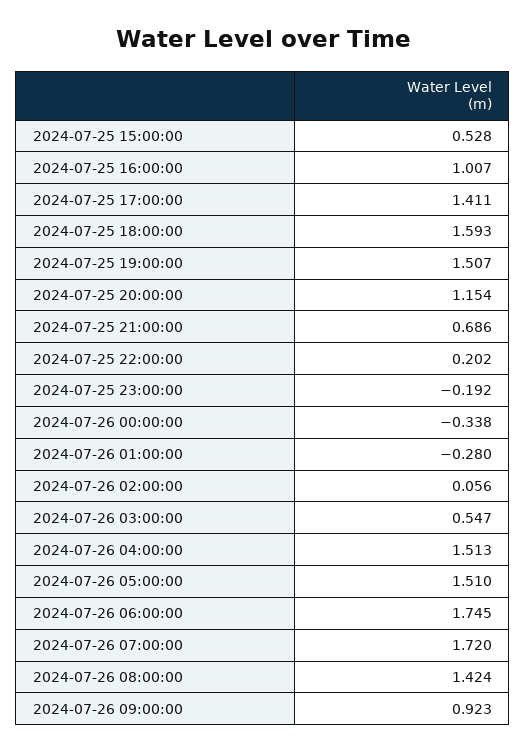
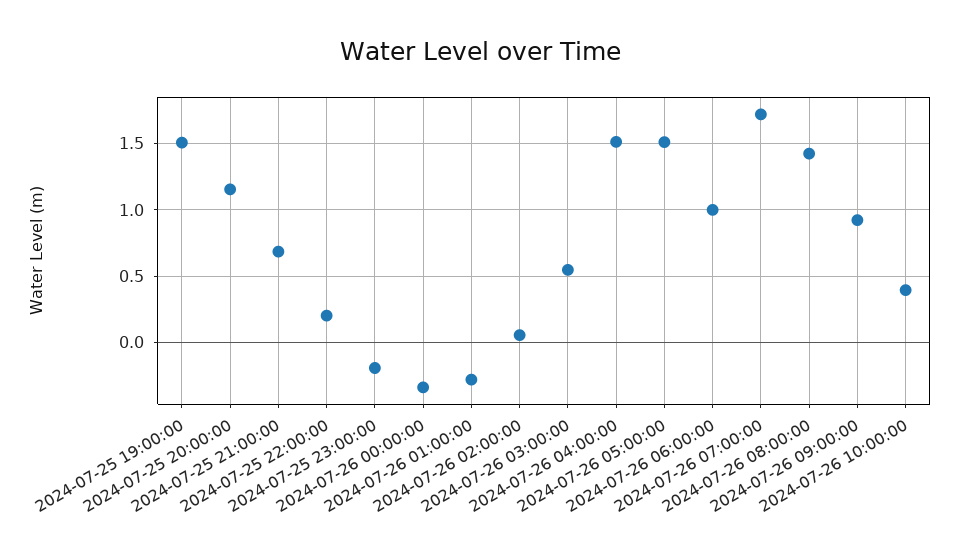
2024-07-25 15:00:00: 0.528 -> none
2024-07-25 16:00:00: 1.007 -> none
2024-07-25 17:00:00: 1.411 -> none
2024-07-25 18:00:00: 1.593 -> none
2024-07-26 06:00:00: 1.745 -> 1
2024-07-26 10:00:00: none -> 0.4

